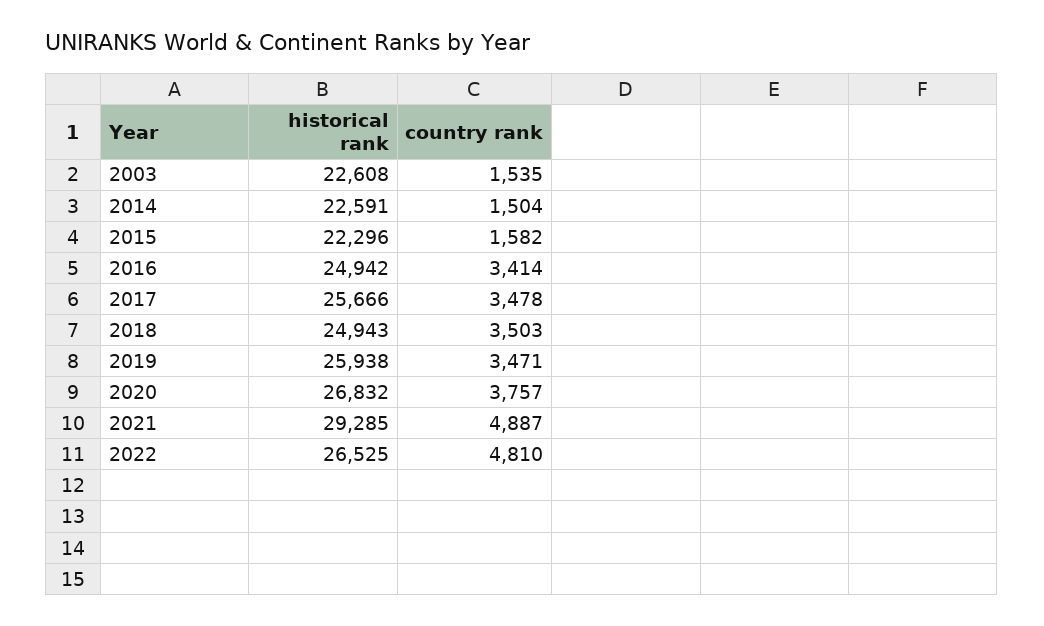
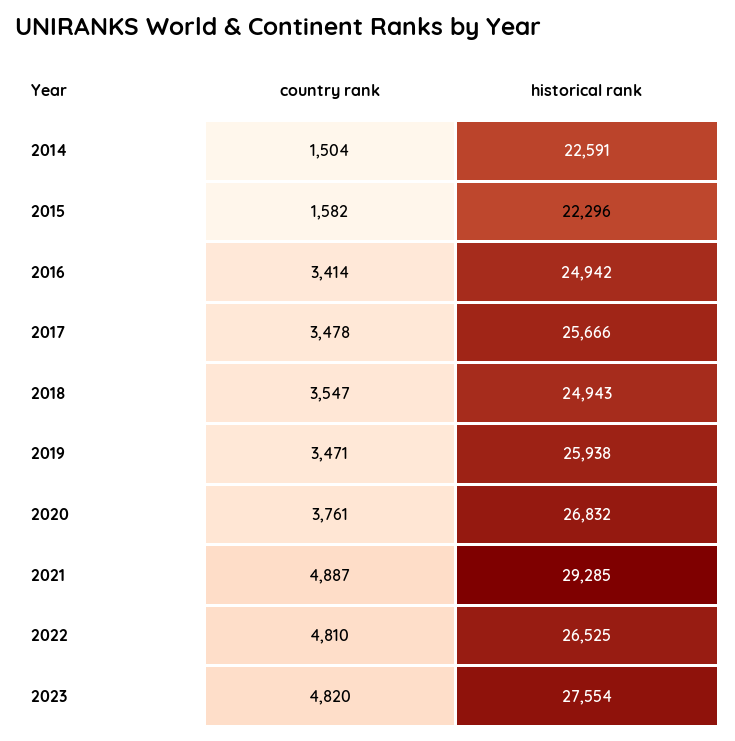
historical rank, 2003: 22608 -> none
country rank, 2003: 1535 -> none
country rank, 2018: 3503 -> 3547
country rank, 2020: 3757 -> 3761
country rank, 2023: none -> 4820
historical rank, 2023: none -> 27554

